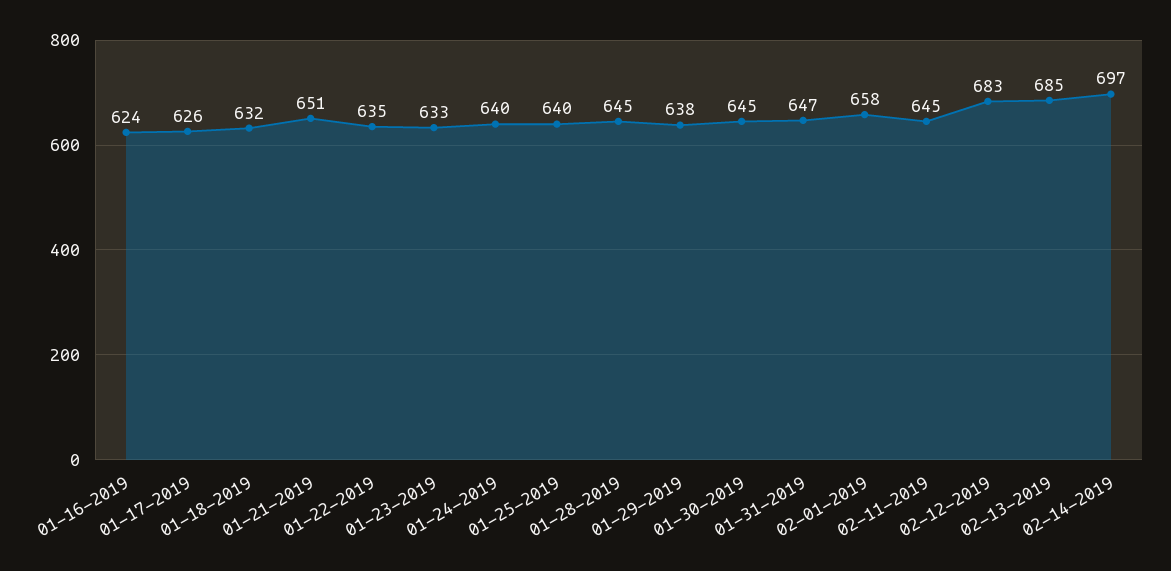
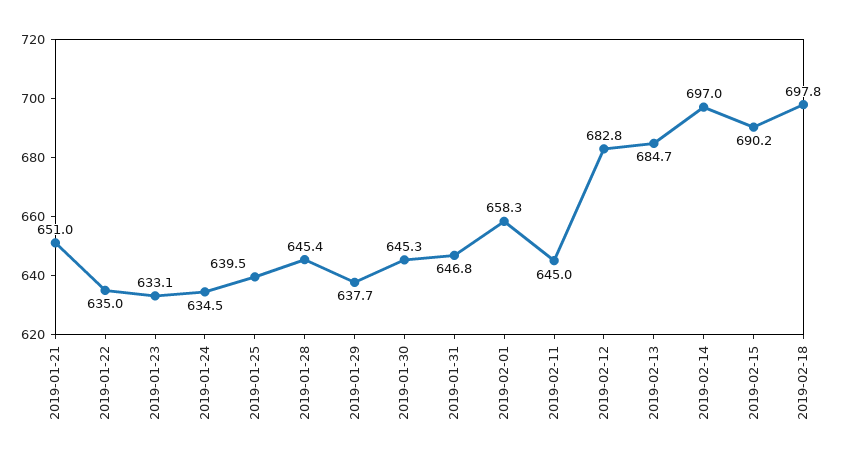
01-16-2019: 624 -> none
01-17-2019: 626 -> none
01-18-2019: 632 -> none
01-24-2019: 640 -> 634.5
2019-02-15: none -> 690.2
2019-02-18: none -> 697.8

